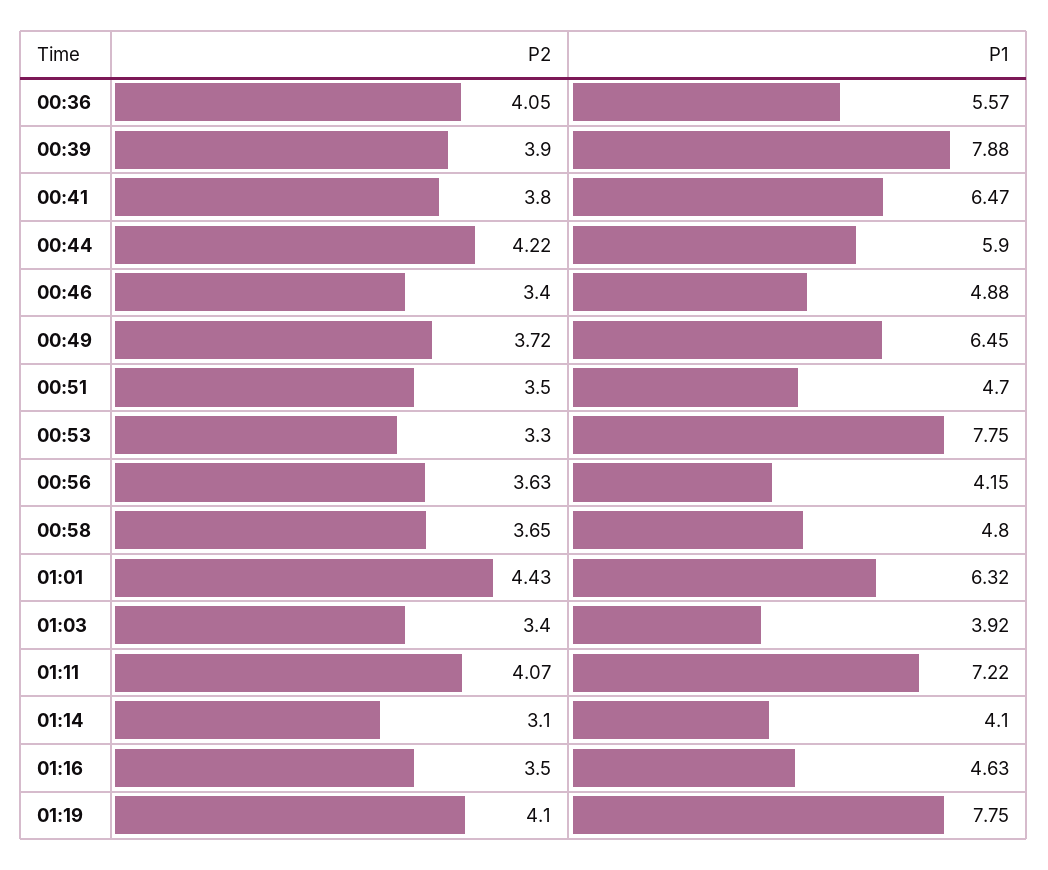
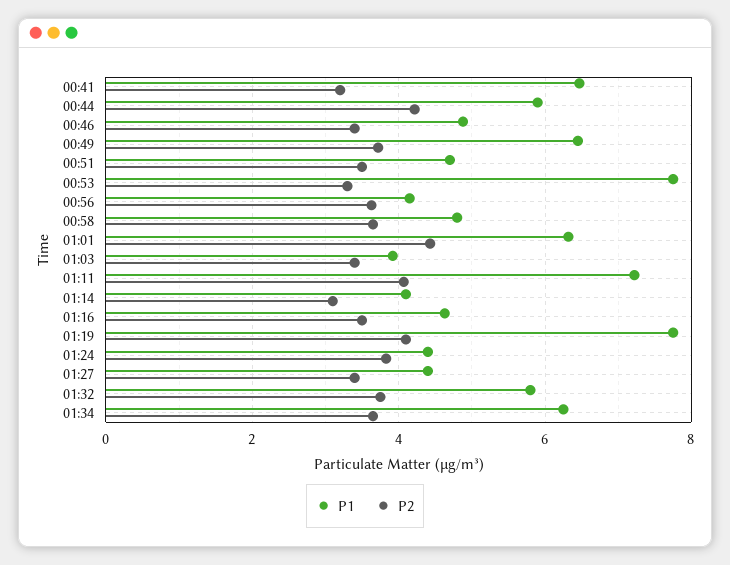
P2, 00:36: 4.05 -> none
P1, 00:36: 5.57 -> none
P2, 00:39: 3.9 -> none
P1, 00:39: 7.88 -> none
P2, 00:41: 3.8 -> 3.2
P1, 01:24: none -> 4.4
P2, 01:24: none -> 3.8
P1, 01:27: none -> 4.4
P2, 01:27: none -> 3.4
P1, 01:32: none -> 5.8
P2, 01:32: none -> 3.8
P1, 01:34: none -> 6.2
P2, 01:34: none -> 3.6

